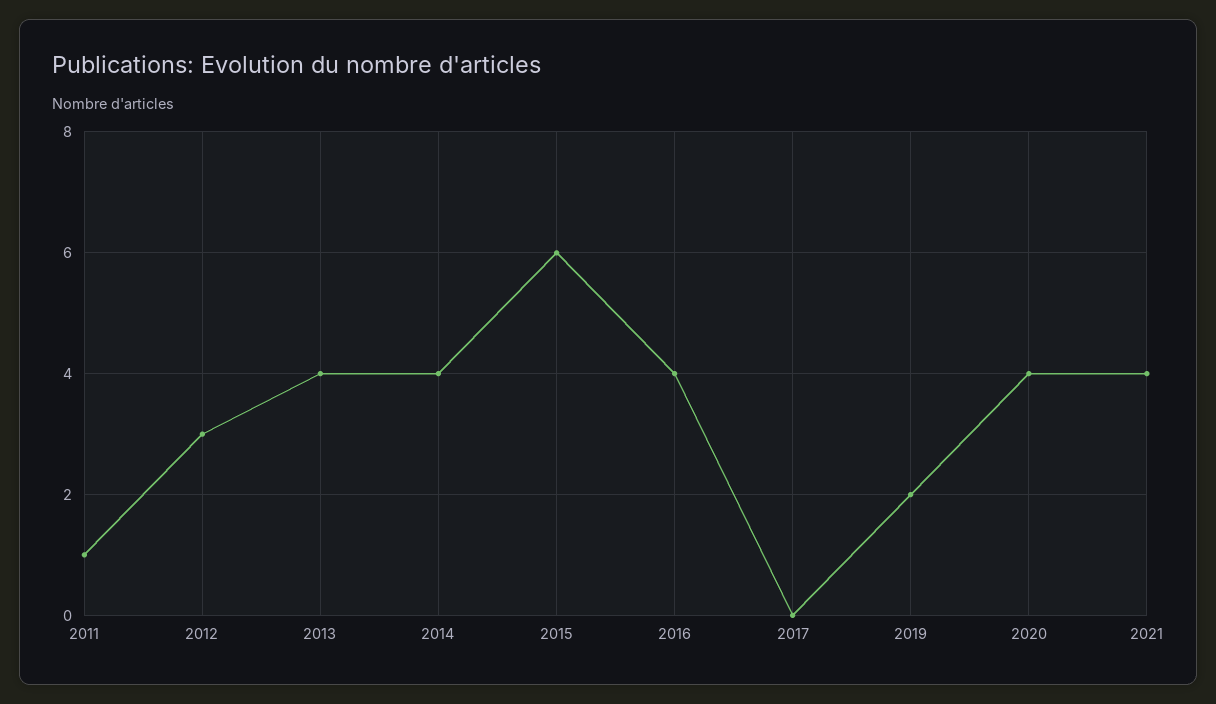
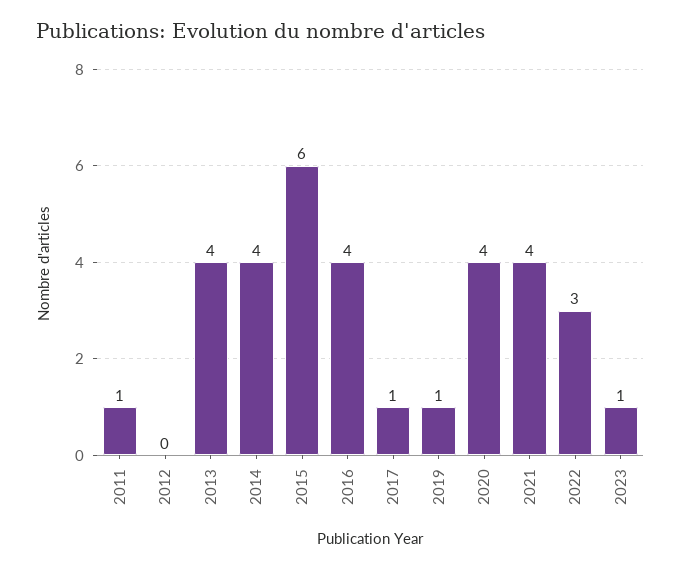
2012: 3 -> 0
2017: 0 -> 1
2019: 2 -> 1
2022: none -> 3
2023: none -> 1

